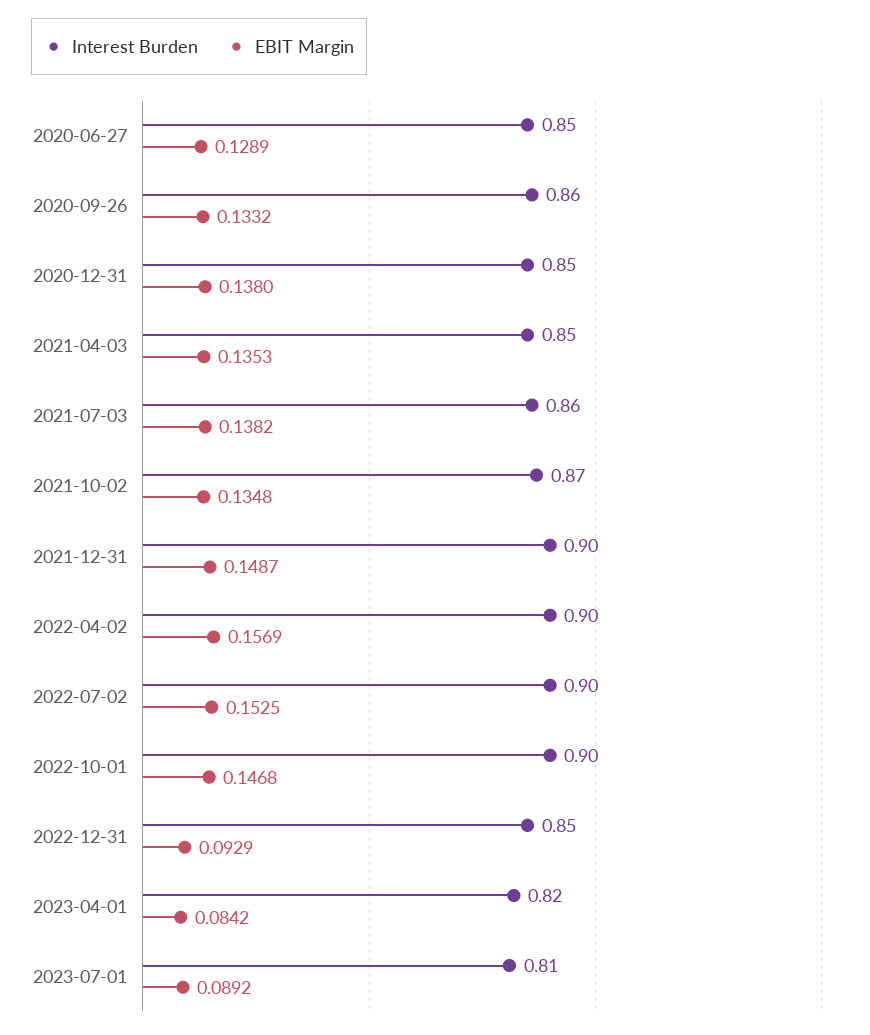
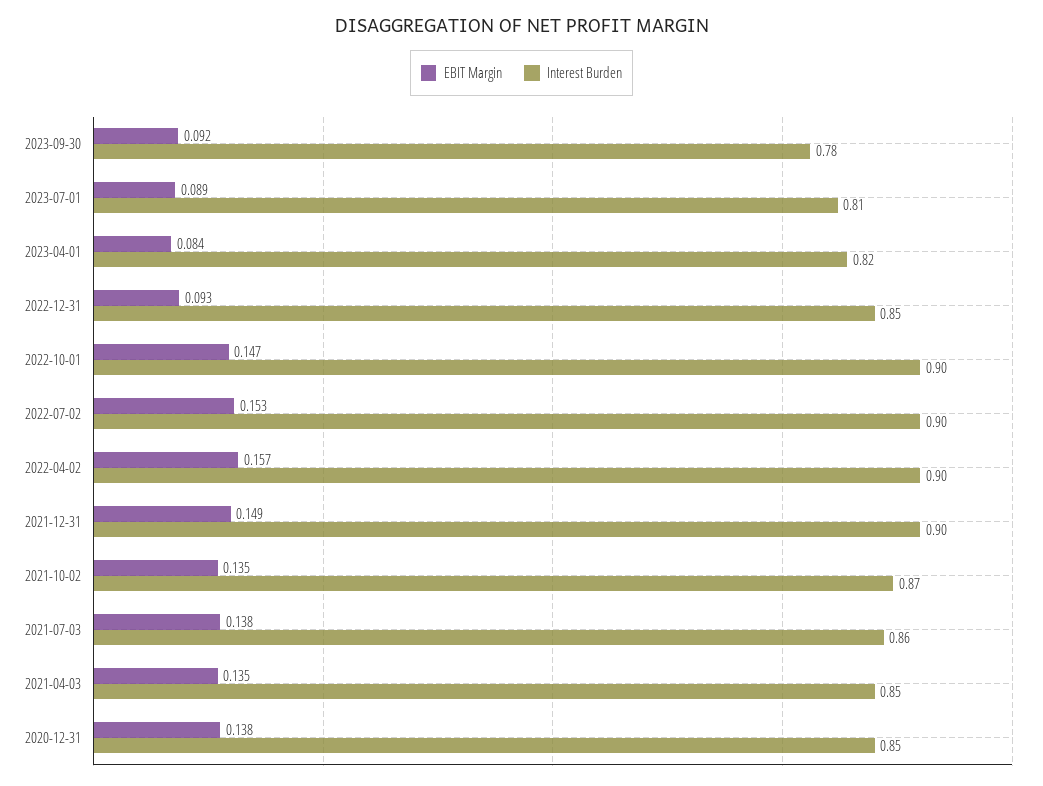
Interest Burden, 2020-06-27: 0.85 -> none
EBIT Margin, 2020-06-27: 0.1289 -> none
Interest Burden, 2020-09-26: 0.86 -> none
EBIT Margin, 2020-09-26: 0.1332 -> none
EBIT Margin, 2023-09-30: none -> 0.092
Interest Burden, 2023-09-30: none -> 0.78

